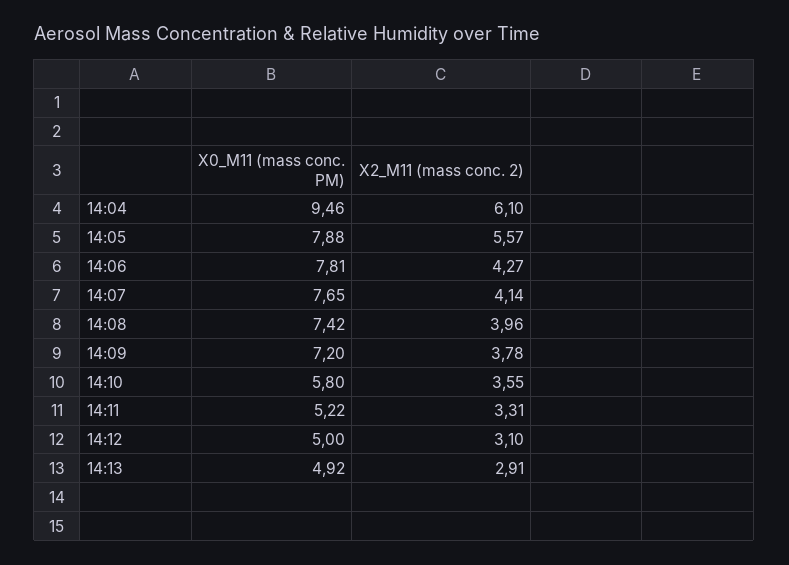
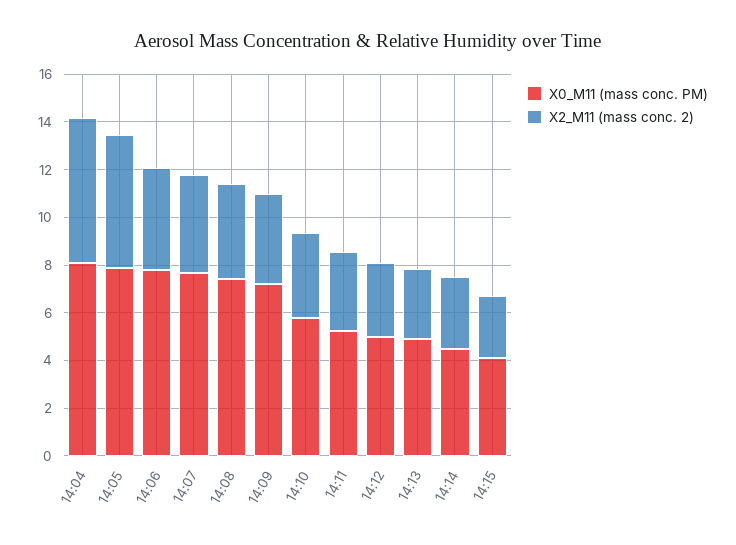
X0_M11 (mass conc. PM), 14:04: 9.46 -> 8
X0_M11 (mass conc. PM), 14:14: none -> 4.5
X2_M11 (mass conc. 2), 14:14: none -> 3
X0_M11 (mass conc. PM), 14:15: none -> 4
X2_M11 (mass conc. 2), 14:15: none -> 2.5

